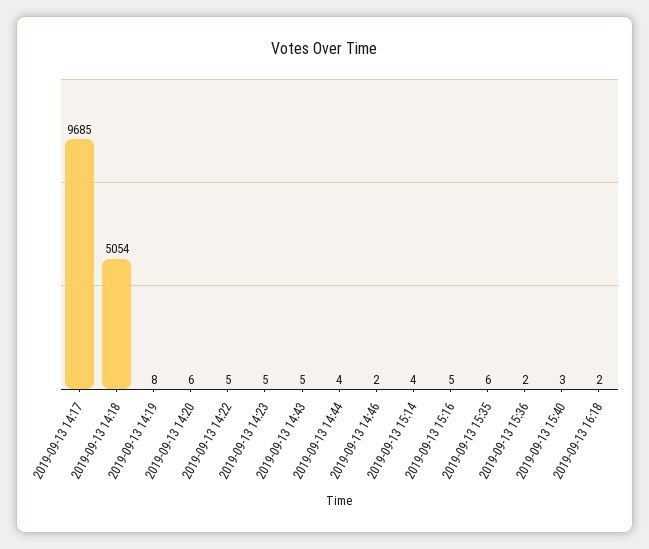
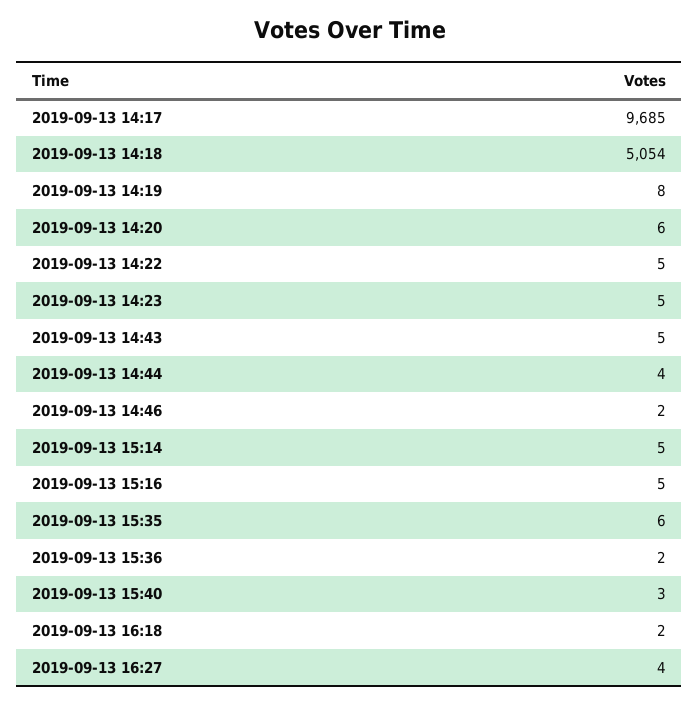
2019-09-13 15:14: 4 -> 5
2019-09-13 16:27: none -> 4

